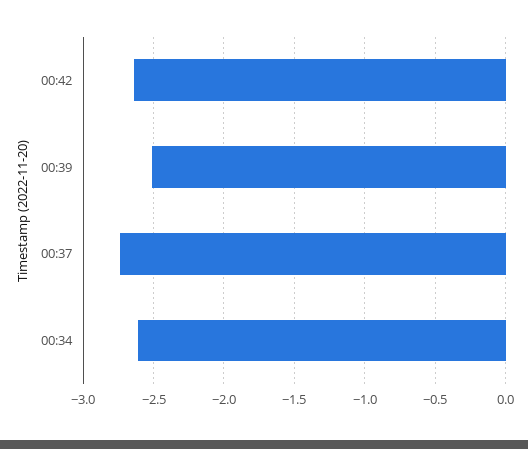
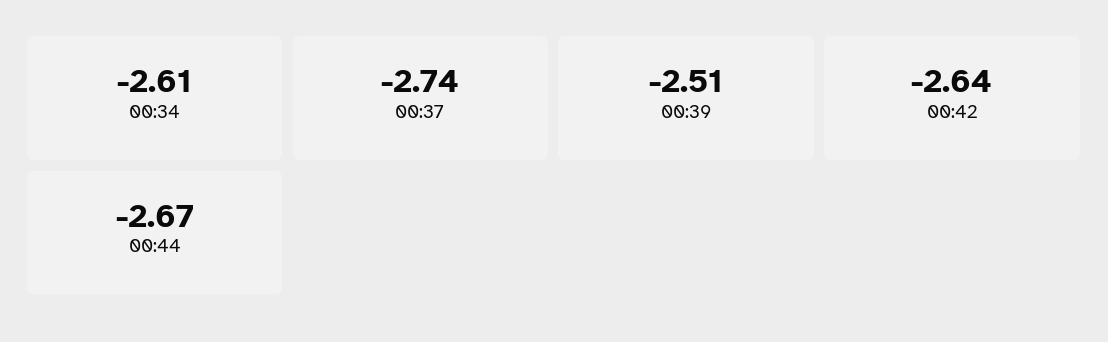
00:44: none -> -2.67

